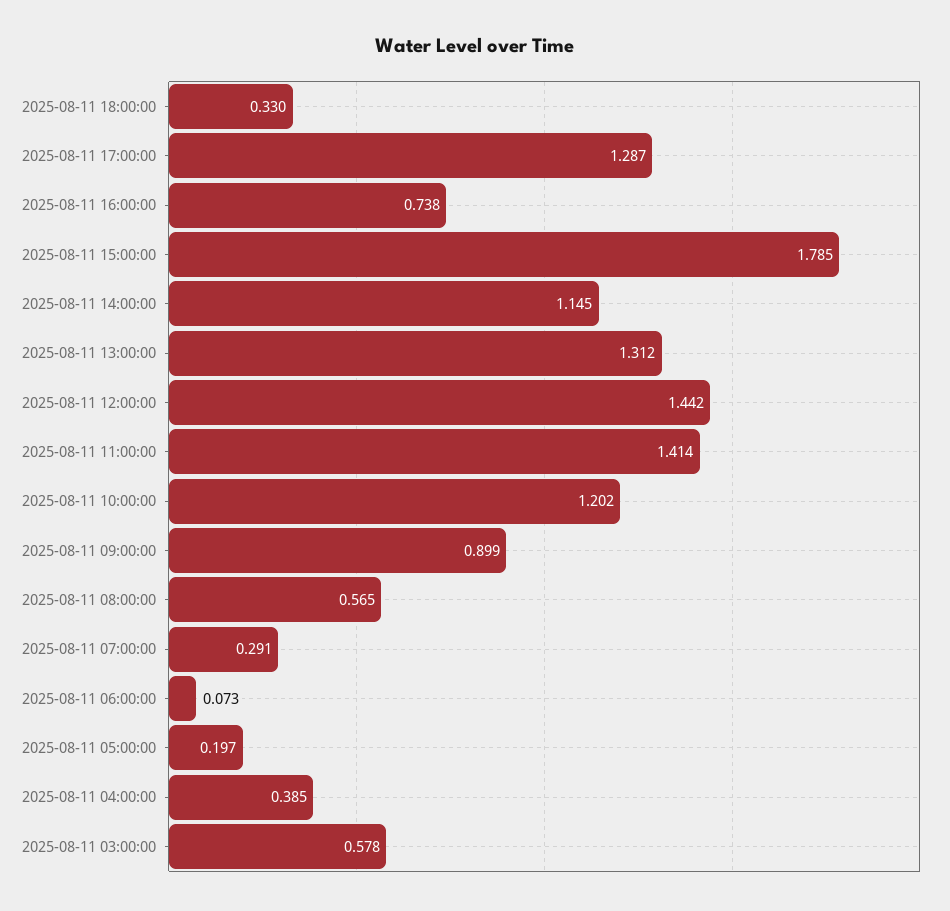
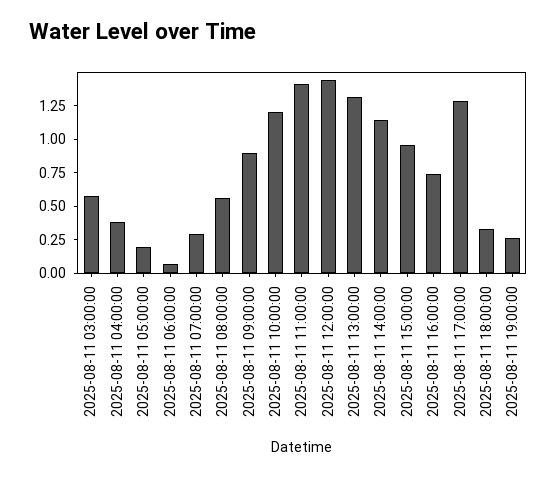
2025-08-11 15:00:00: 1.785 -> 1
2025-08-11 19:00:00: none -> 0.25

